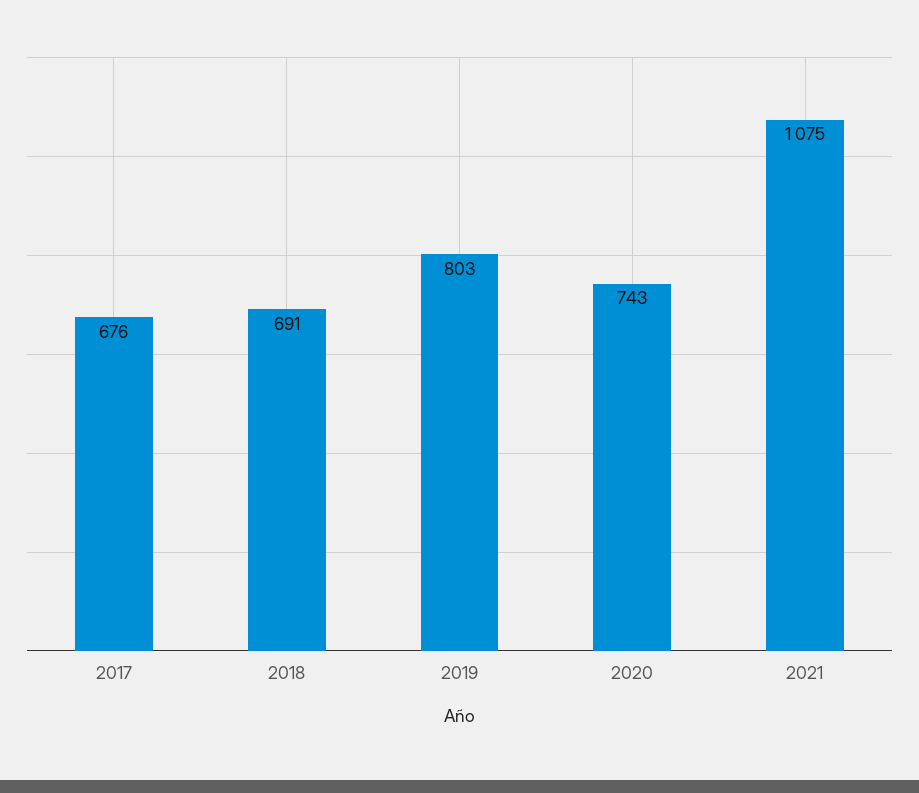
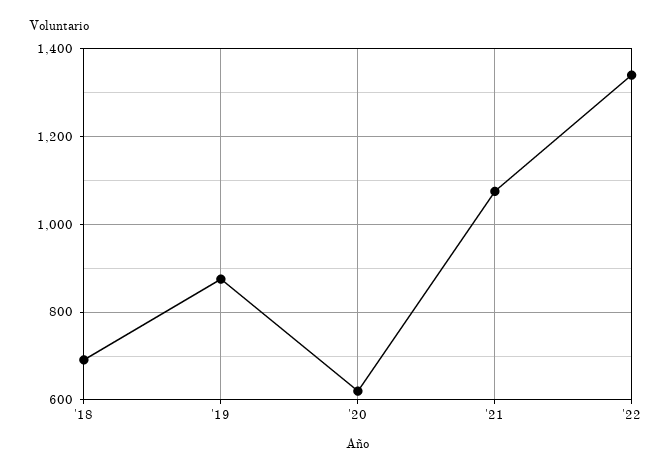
2017: 676 -> none
2019: 803 -> 880
2020: 743 -> 620
'22: none -> 1340

